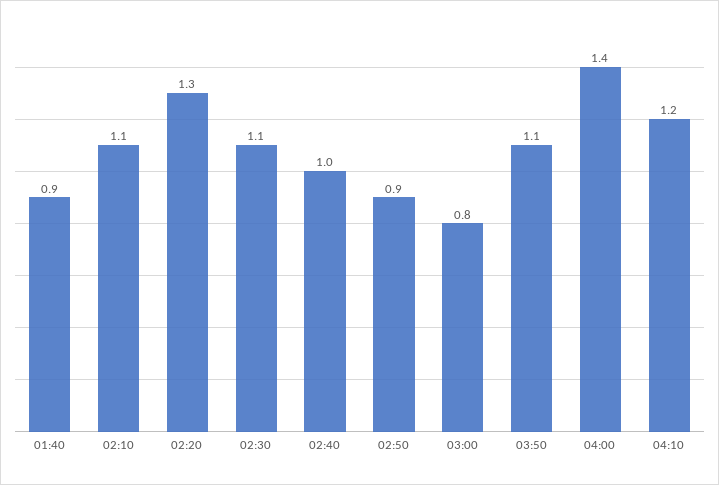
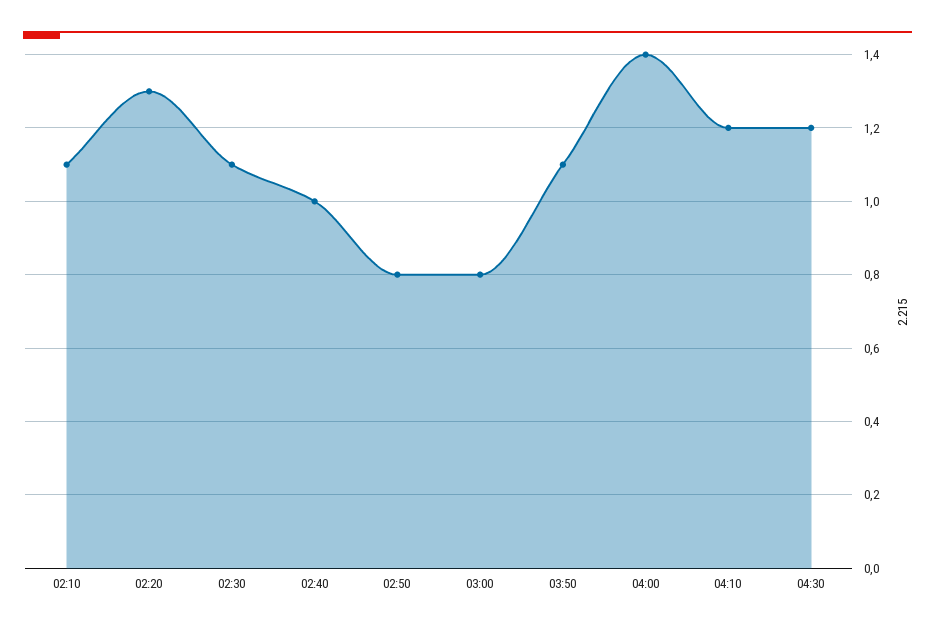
01:40: 0.9 -> none
02:50: 0.9 -> 0.8
04:30: none -> 1.2

